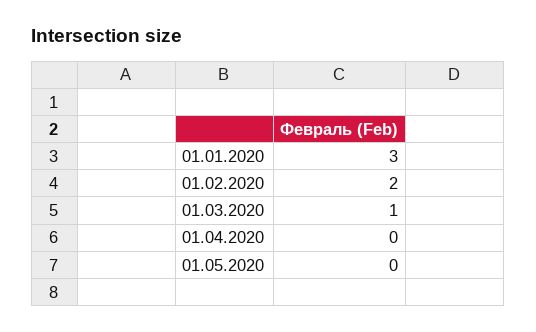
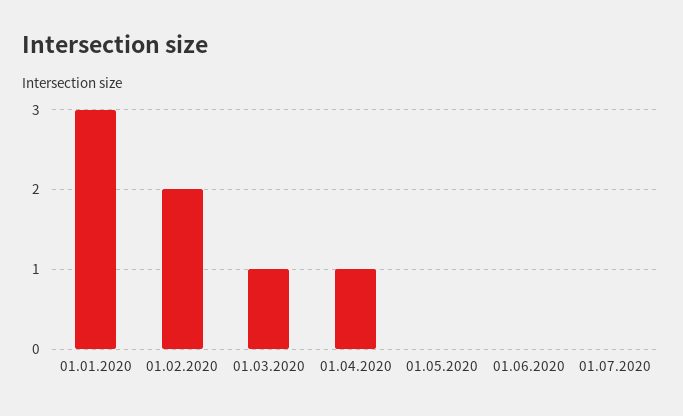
01.04.2020: 0 -> 1
01.06.2020: none -> 0
01.07.2020: none -> 0

